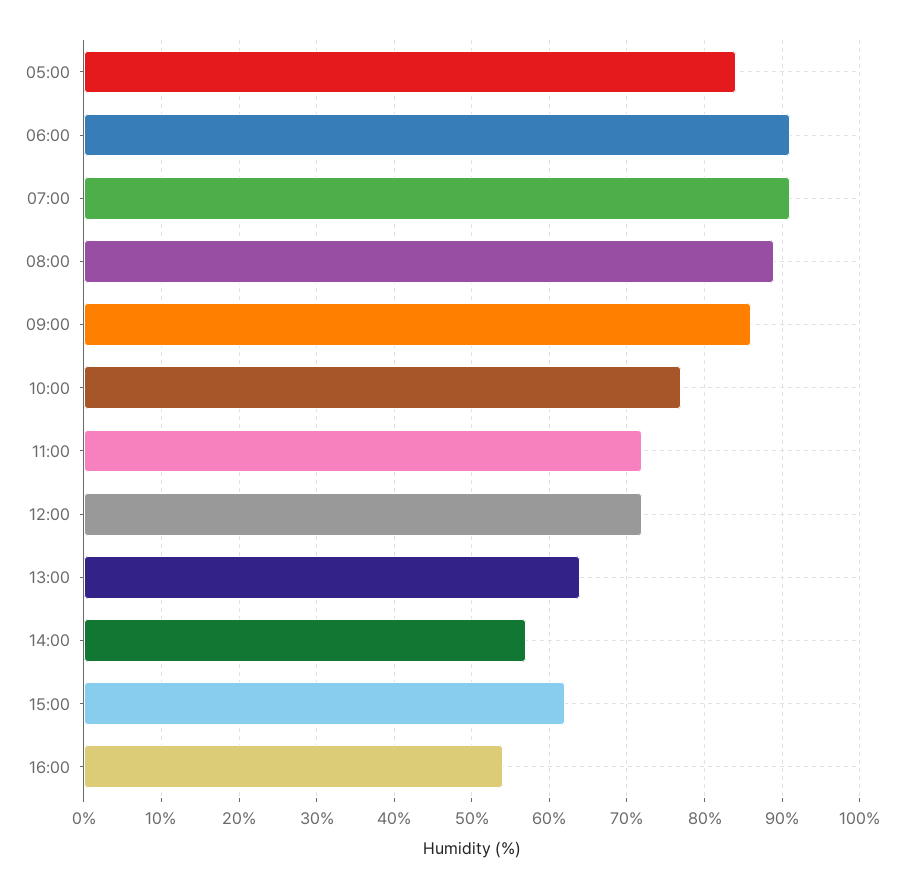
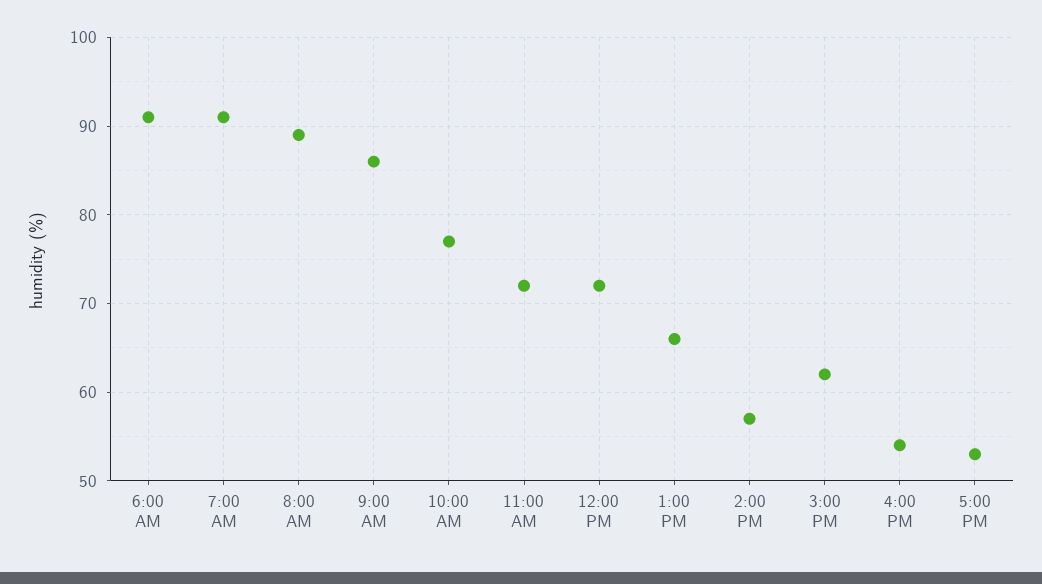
05:00: 84 -> none
13:00: 64 -> 66
5:00 PM: none -> 53

